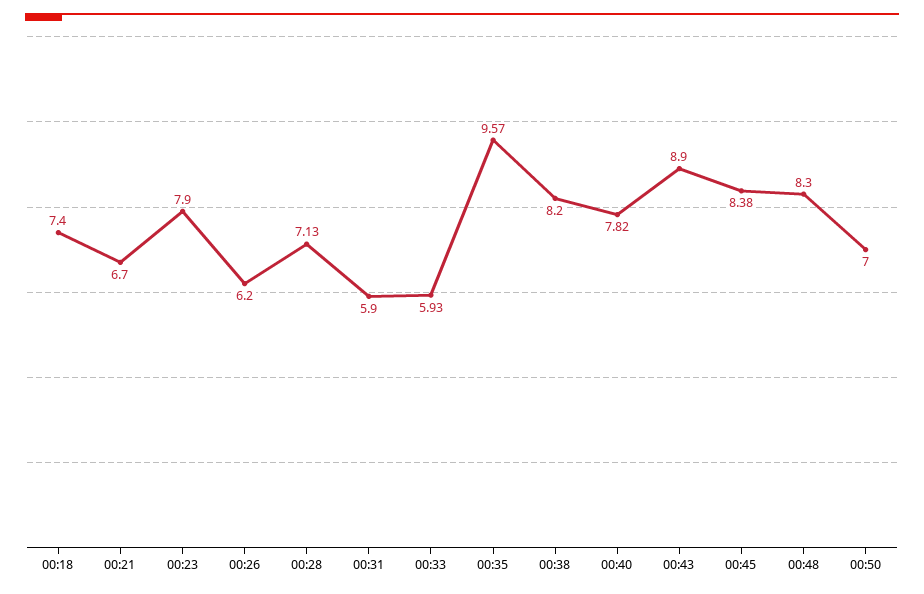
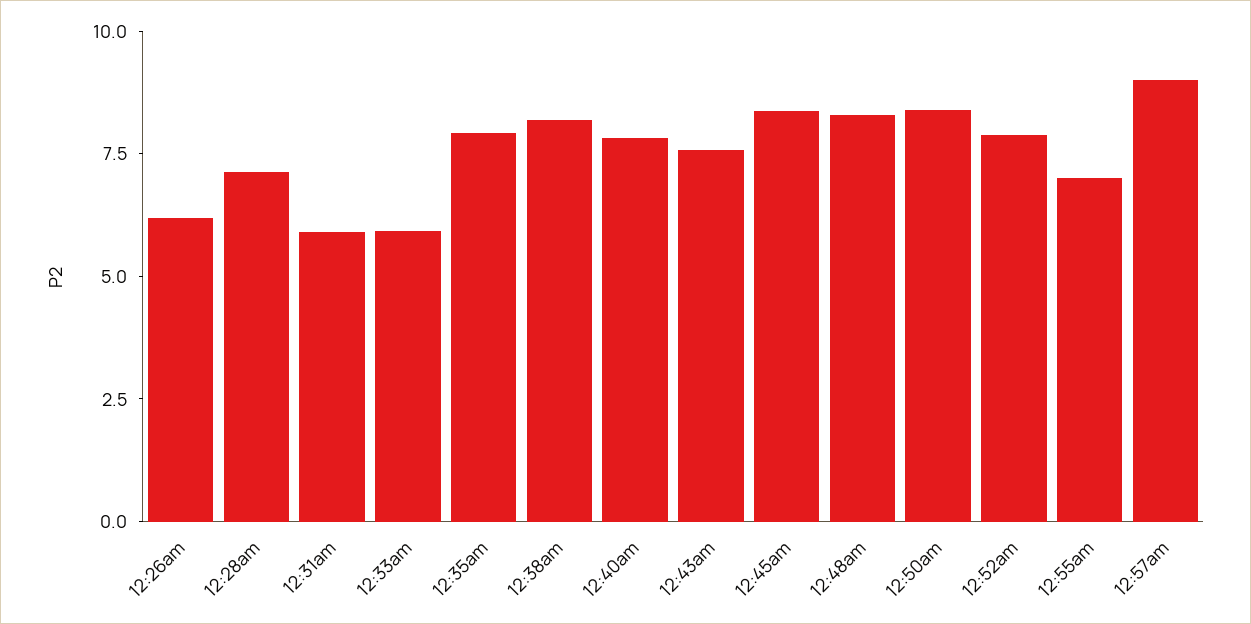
00:18: 7.4 -> none
00:21: 6.7 -> none
00:23: 7.9 -> none
00:35: 9.57 -> 8
00:43: 8.9 -> 7.5
00:50: 7 -> 8.5
12:52am: none -> 8
12:55am: none -> 7
12:57am: none -> 9

